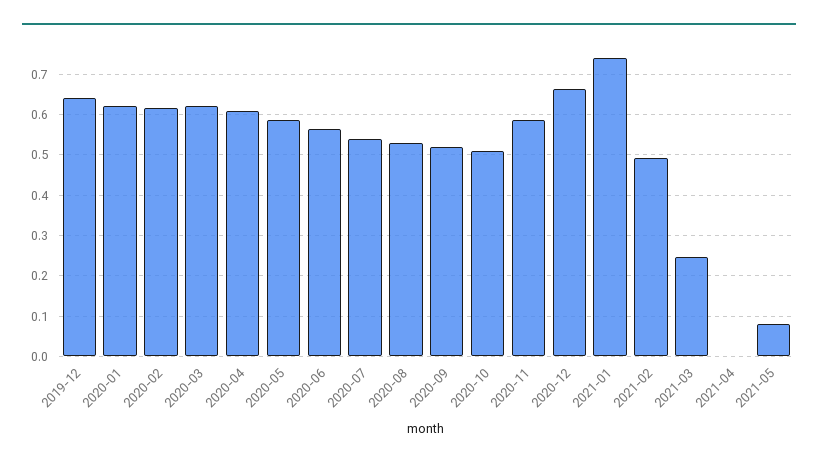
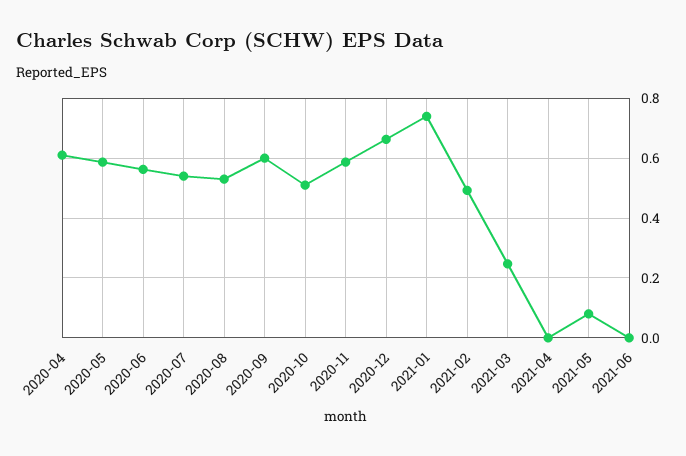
2019-12: 0.64 -> none
2020-01: 0.62 -> none
2020-02: 0.62 -> none
2020-03: 0.62 -> none
2020-09: 0.52 -> 0.6
2021-06: none -> 0

